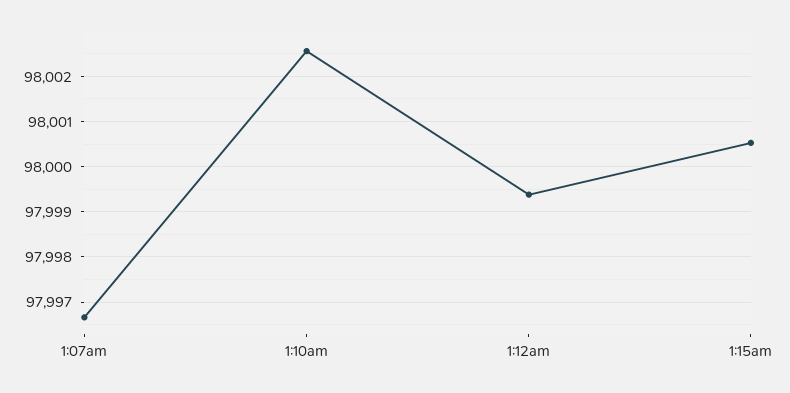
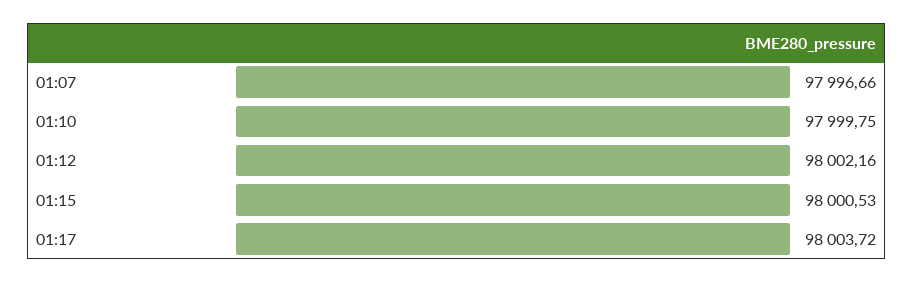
1:10am: 98002.6 -> 97999.75
1:12am: 97999.4 -> 98002.16
01:17: none -> 98003.72

